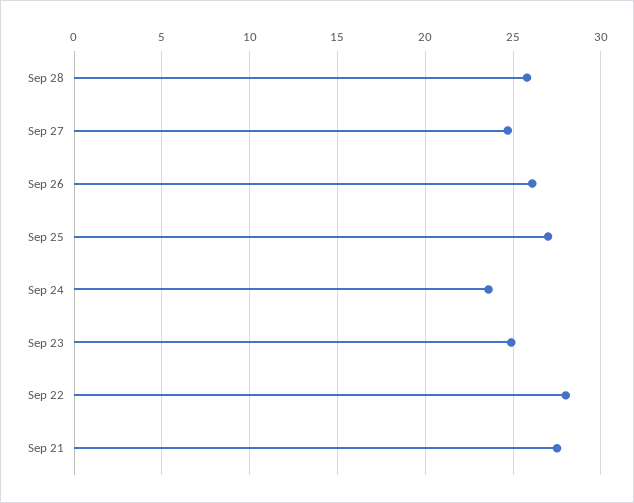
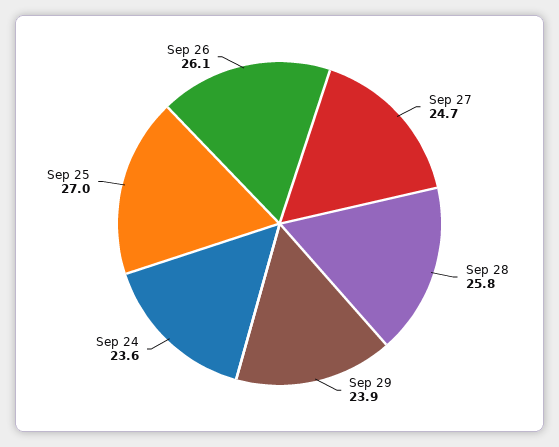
Sep 23: 25 -> none
Sep 22: 28 -> none
Sep 21: 27.5 -> none
Sep 29: none -> 23.9

